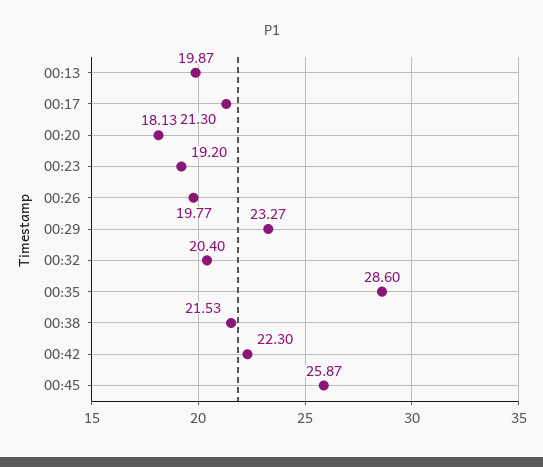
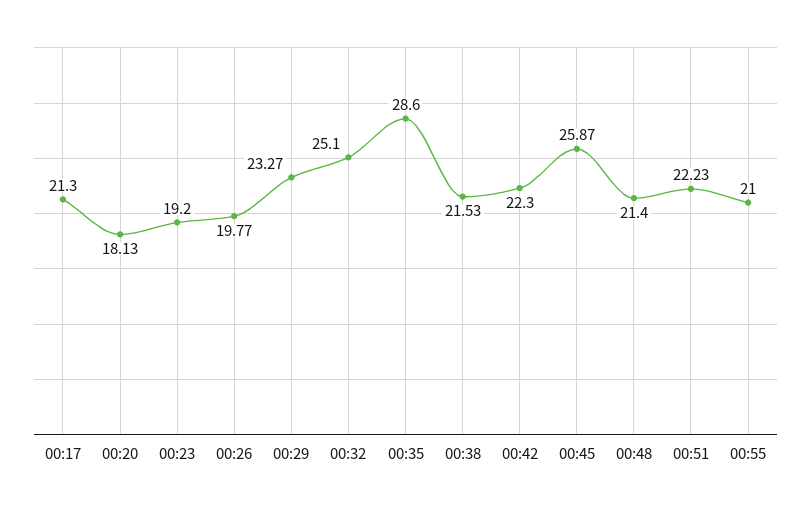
00:13: 19.87 -> none
00:32: 20.4 -> 25.1
00:48: none -> 21.4
00:51: none -> 22.23
00:55: none -> 21

